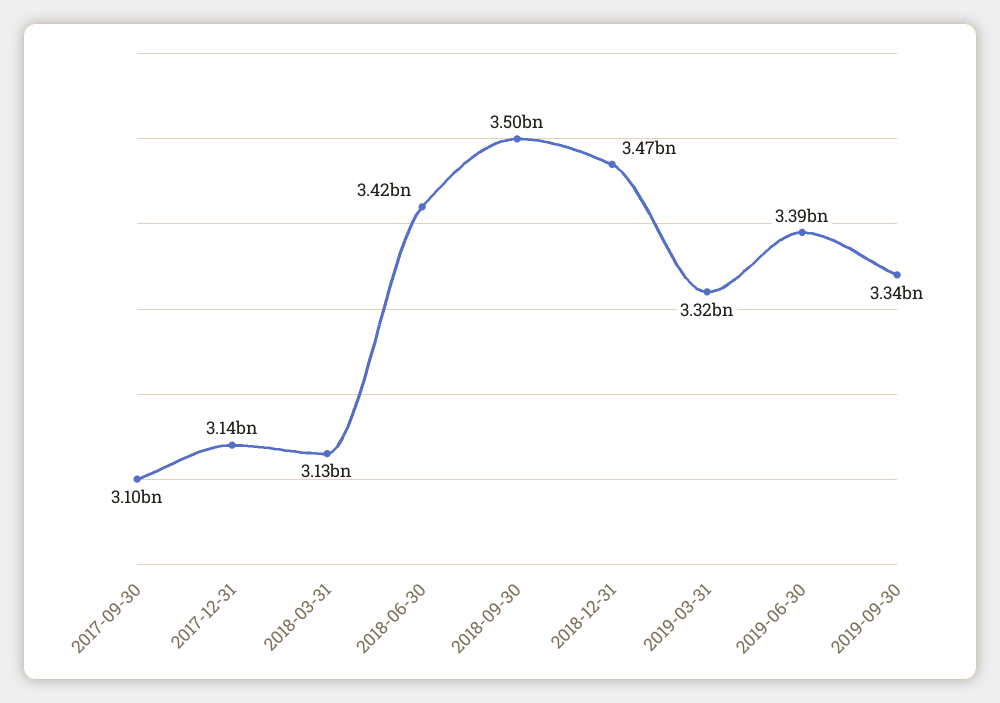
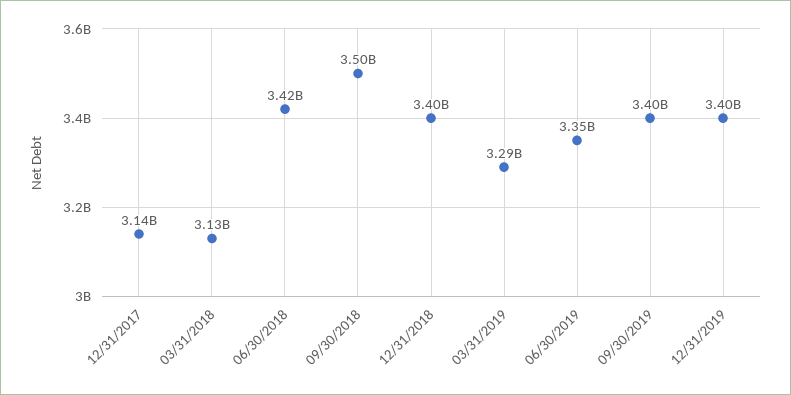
2017-09-30: 3100000000 -> none
2018-12-31: 3470000000 -> 3400000000
2019-03-31: 3320000000 -> 3290000000
2019-06-30: 3390000000 -> 3350000000
2019-09-30: 3340000000 -> 3400000000
12/31/2019: none -> 3400000000

